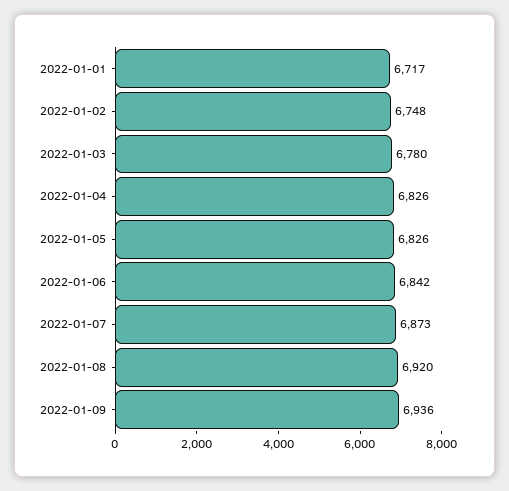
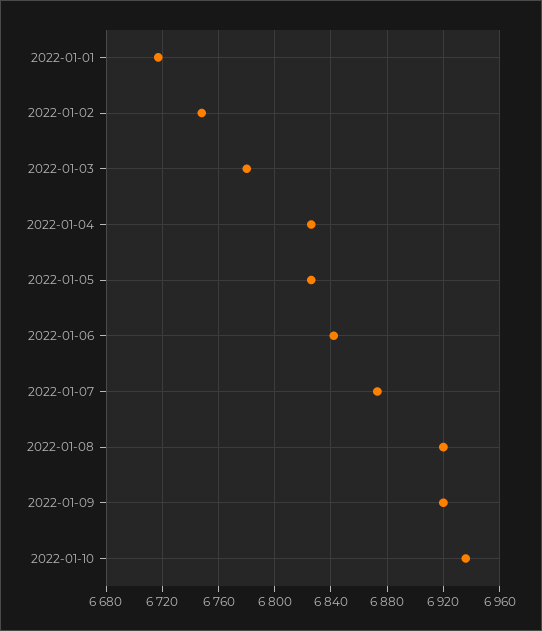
2022-01-09: 6936 -> 6920
2022-01-10: none -> 6935

